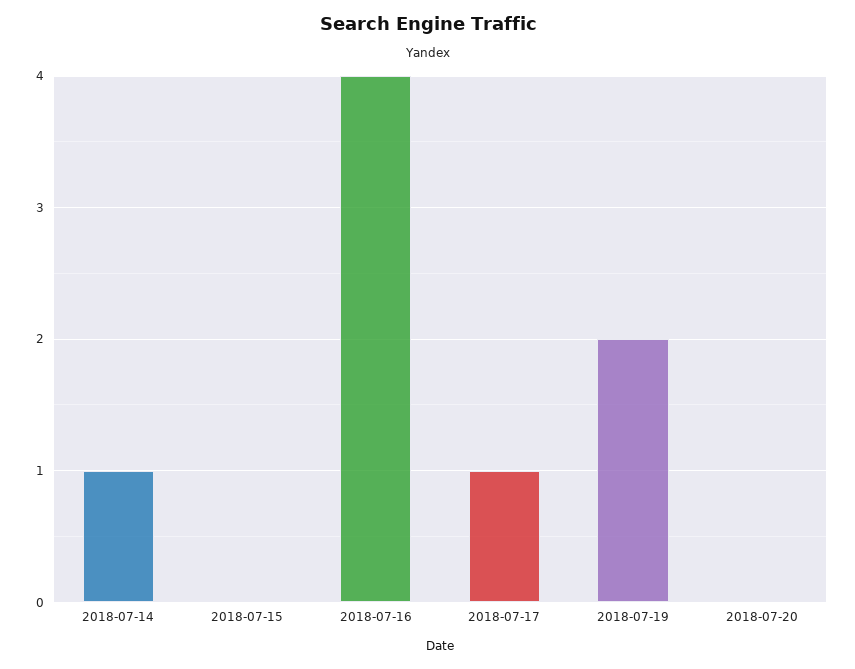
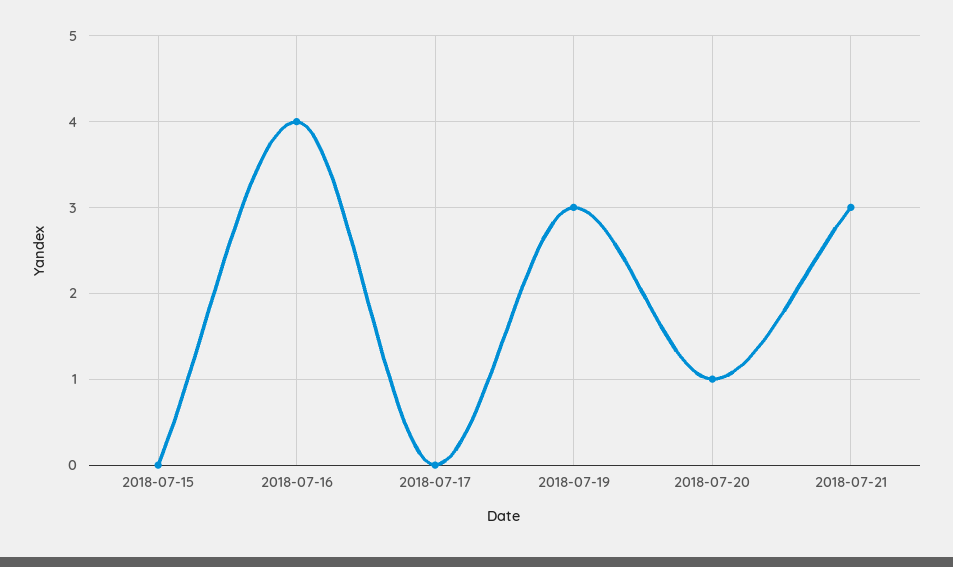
2018-07-14: 1 -> none
2018-07-17: 1 -> 0
2018-07-19: 2 -> 3
2018-07-20: 0 -> 1
2018-07-21: none -> 3

